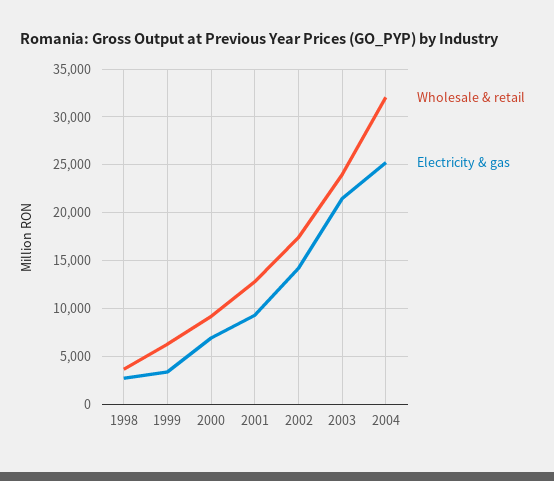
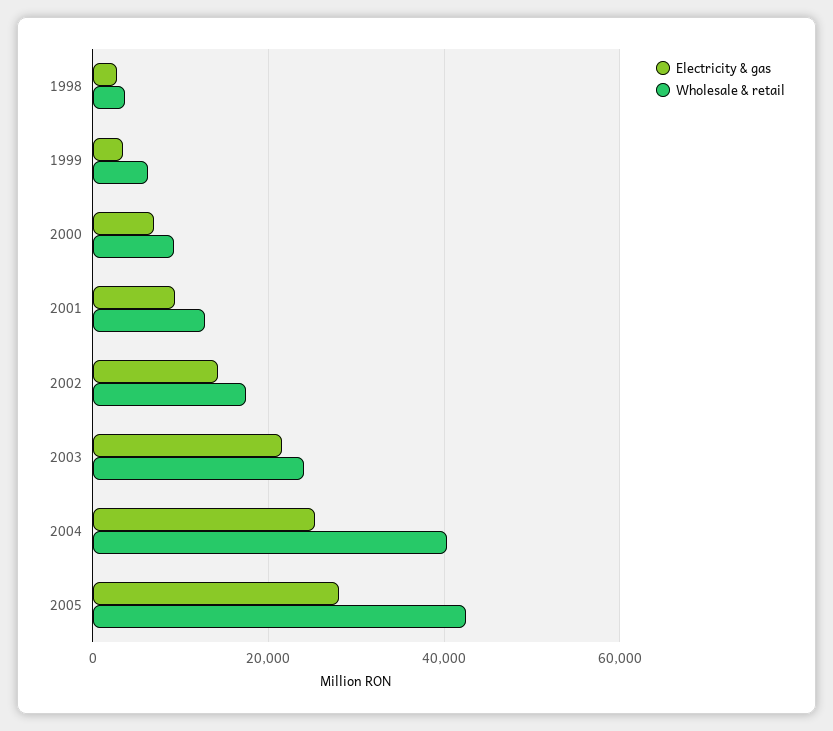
Wholesale & retail, 2004: 32000 -> 40000
Electricity & gas, 2005: none -> 28000
Wholesale & retail, 2005: none -> 42000

